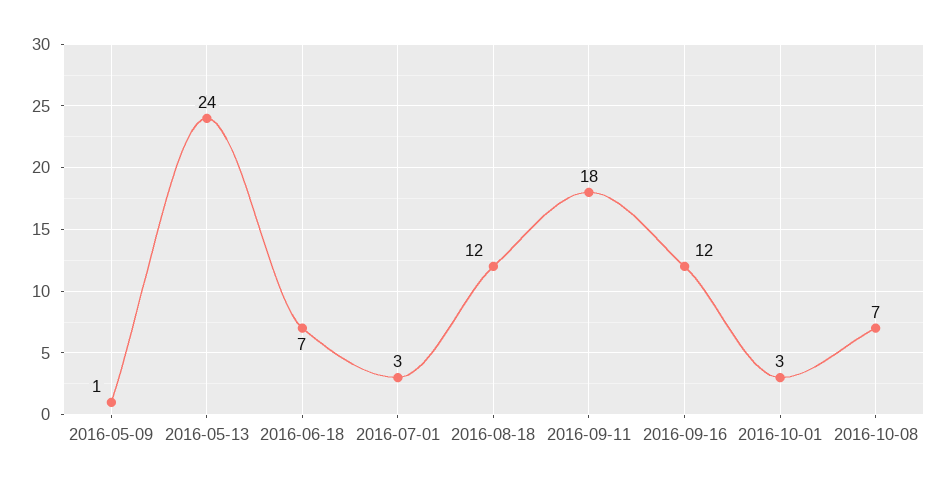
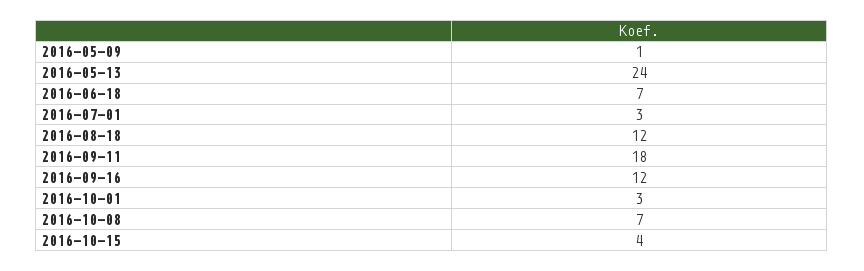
2016-10-15: none -> 4

